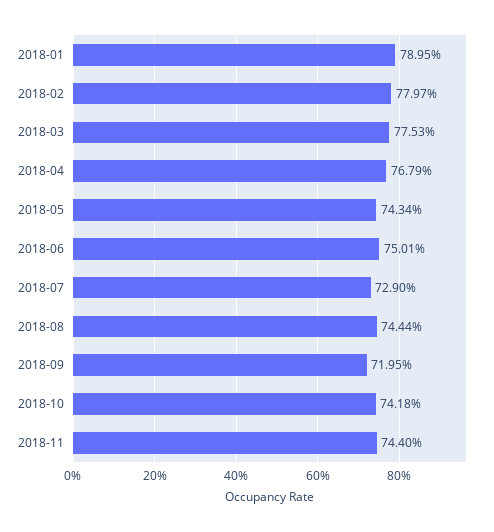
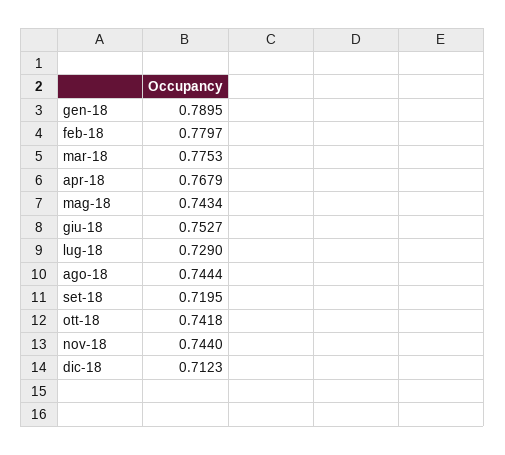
2018-06: 0.7501 -> 0.7527
dic-18: none -> 0.7123

